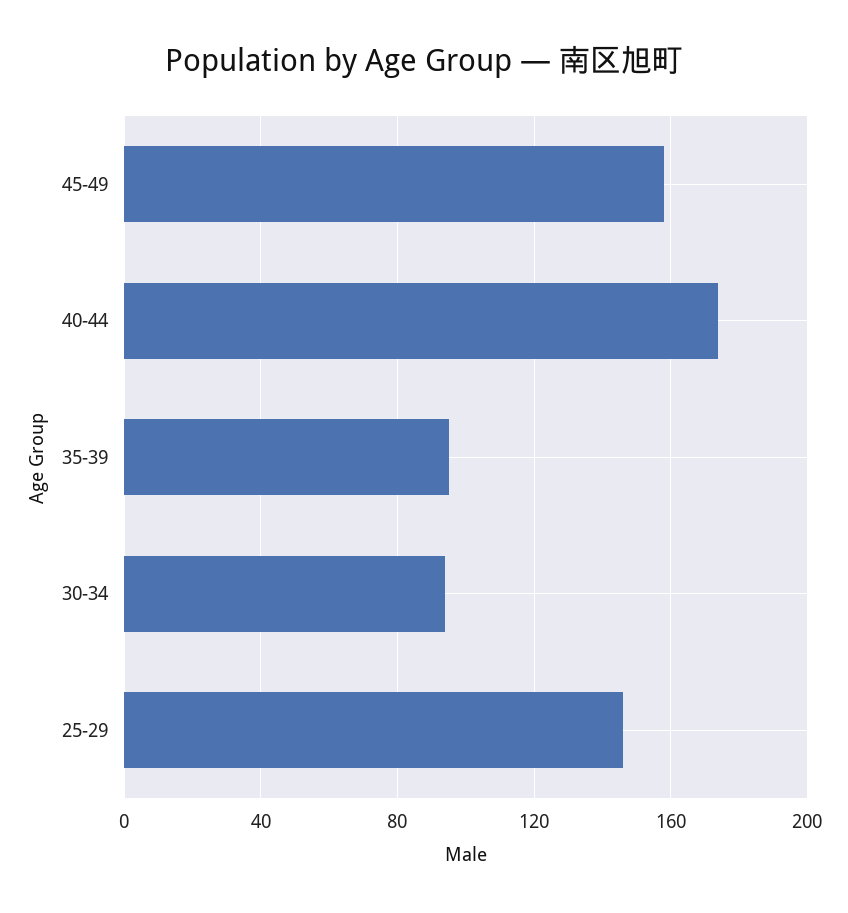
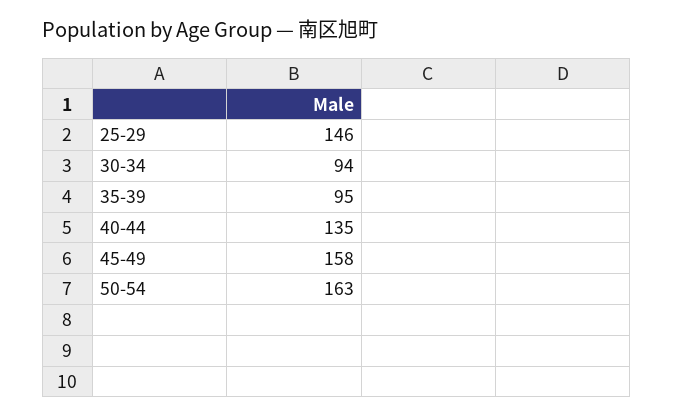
40-44: 175 -> 135
50-54: none -> 163

